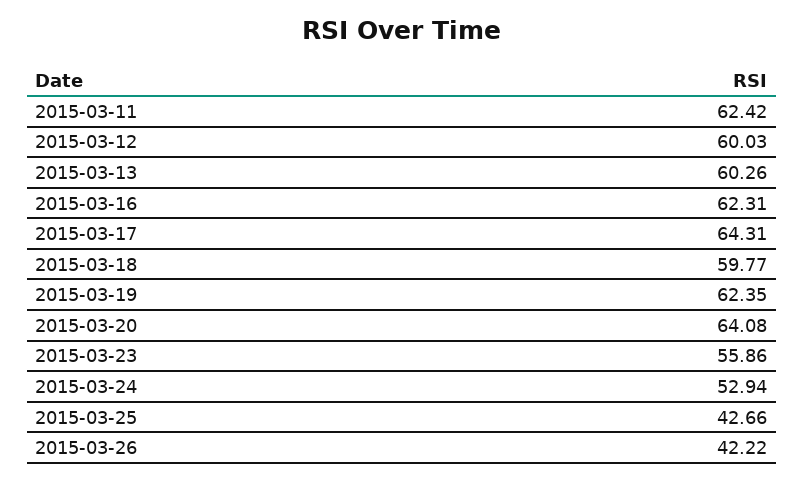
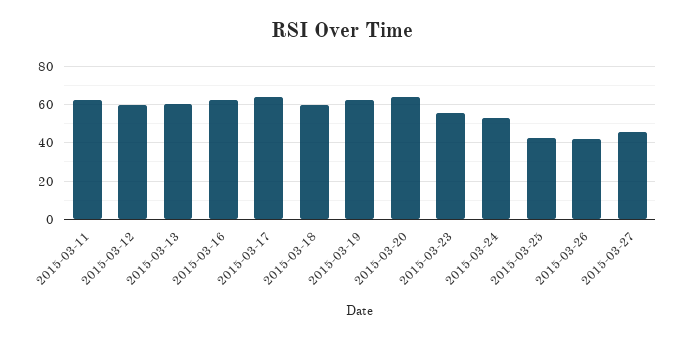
2015-03-27: none -> 45

